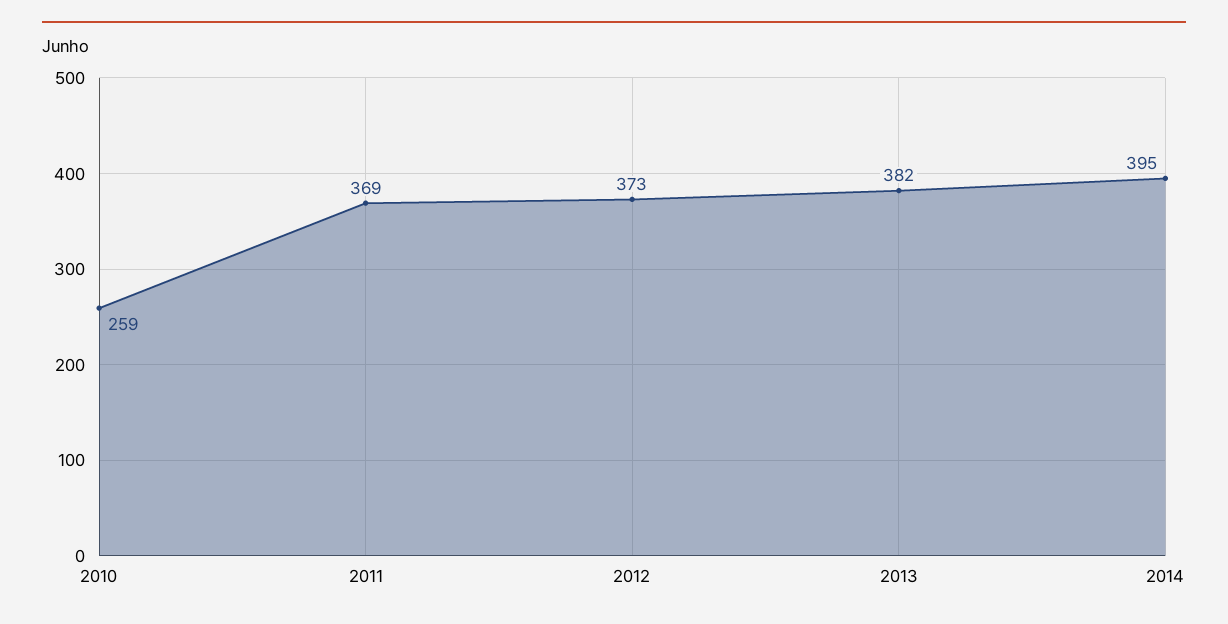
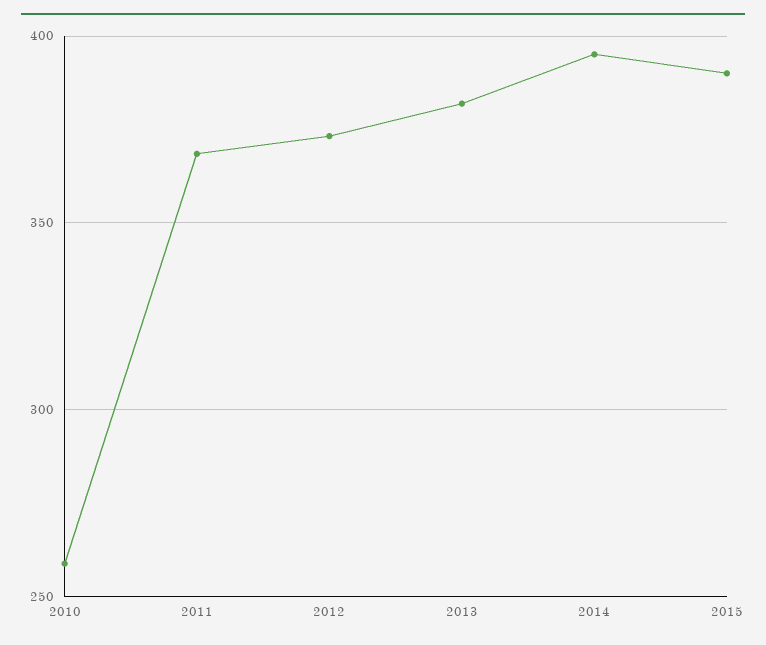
2015: none -> 390

